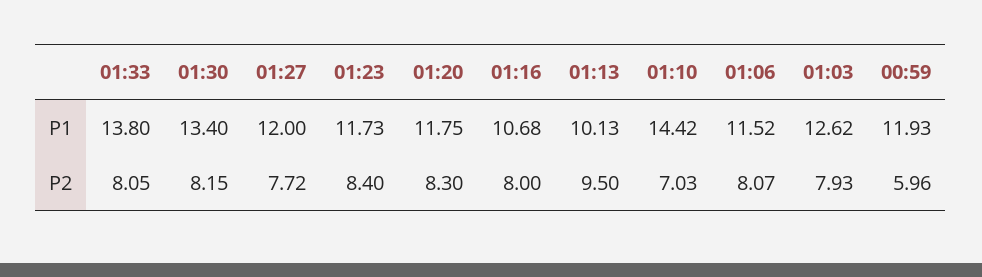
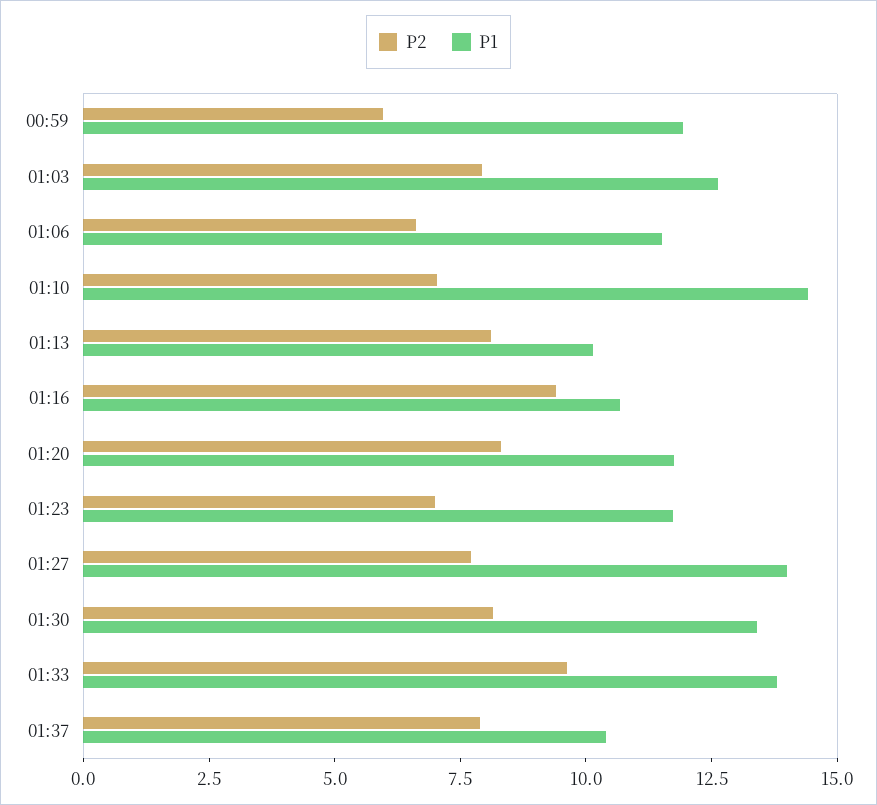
P1, 01:27: 12 -> 14
P2, 01:33: 8.05 -> 9.5
P2, 01:23: 8.4 -> 7
P2, 01:16: 8 -> 9.5
P2, 01:13: 9.5 -> 8
P2, 01:06: 8.07 -> 6.5
P2, 01:37: none -> 8
P1, 01:37: none -> 10.5

